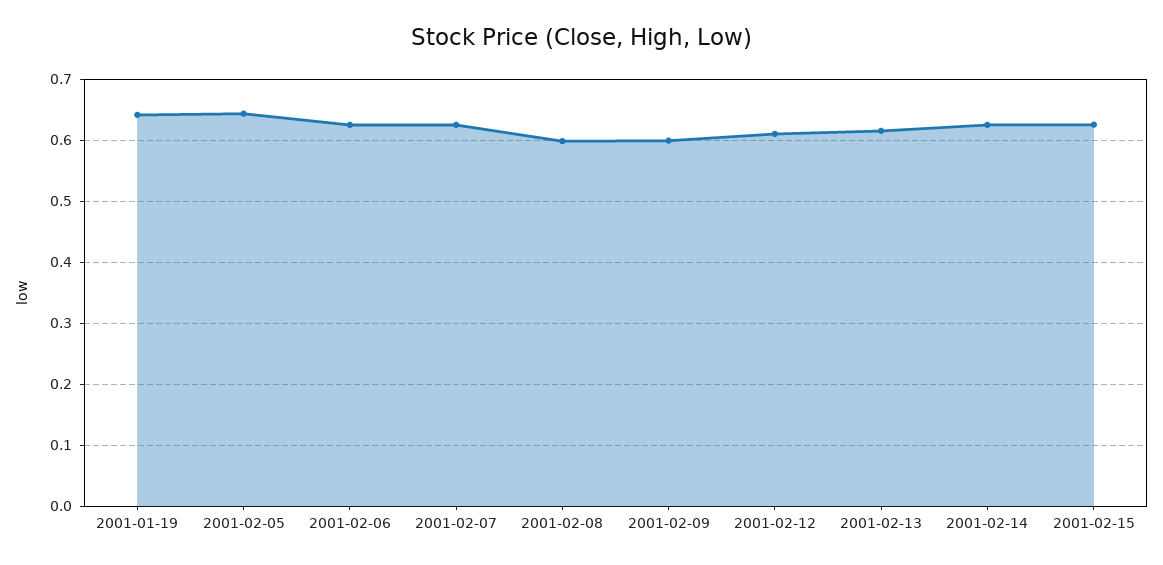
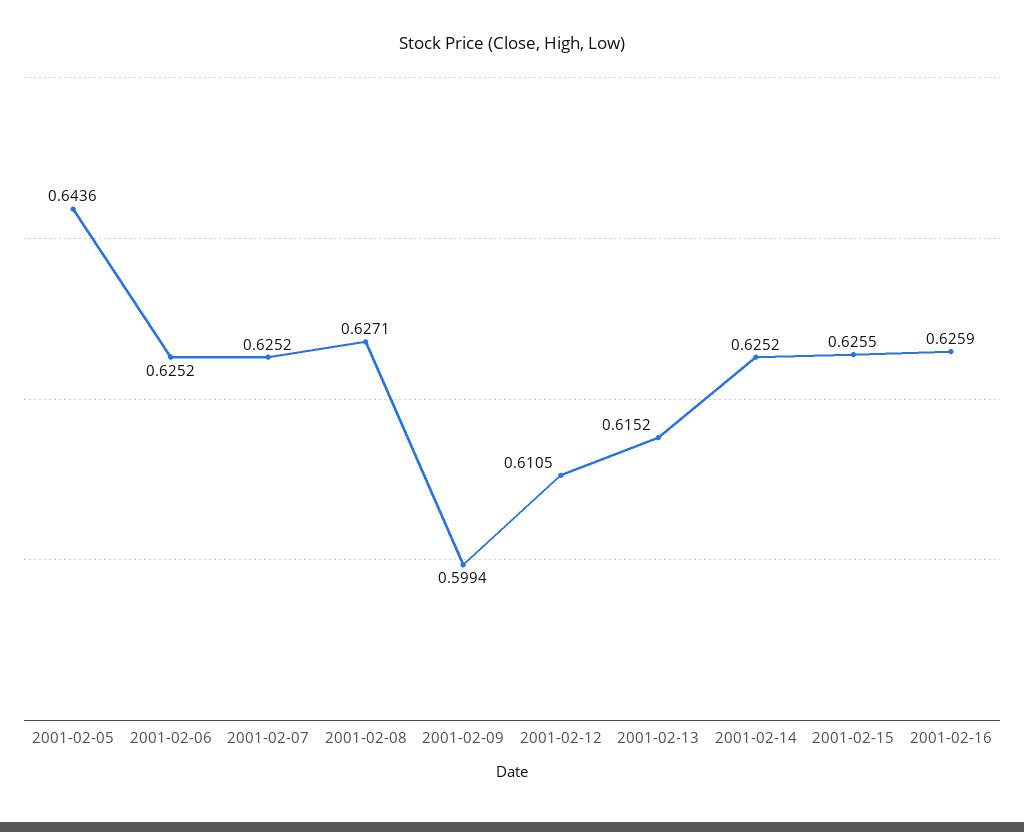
2001-01-19: 0.64 -> none
2001-02-08: 0.6 -> 0.6271
2001-02-16: none -> 0.6259

